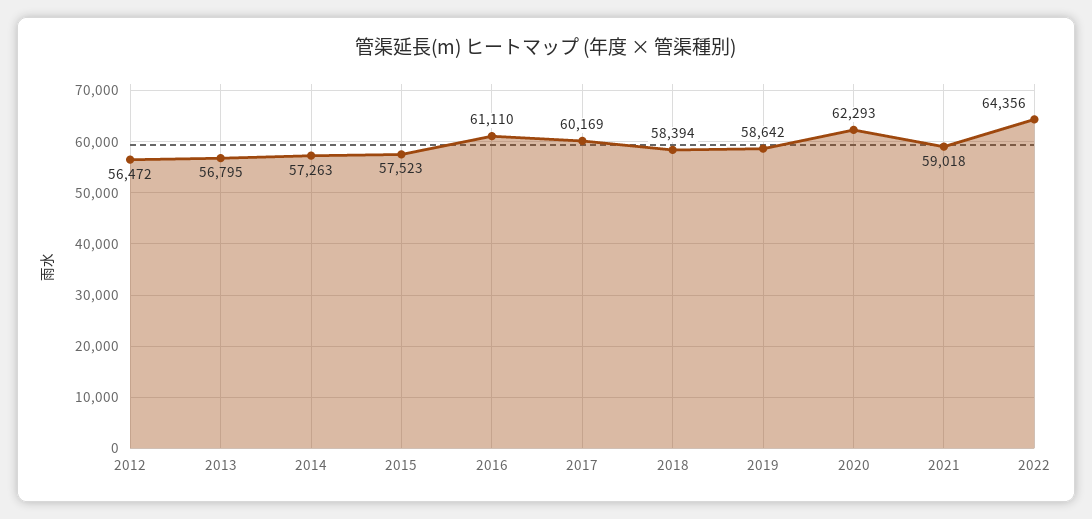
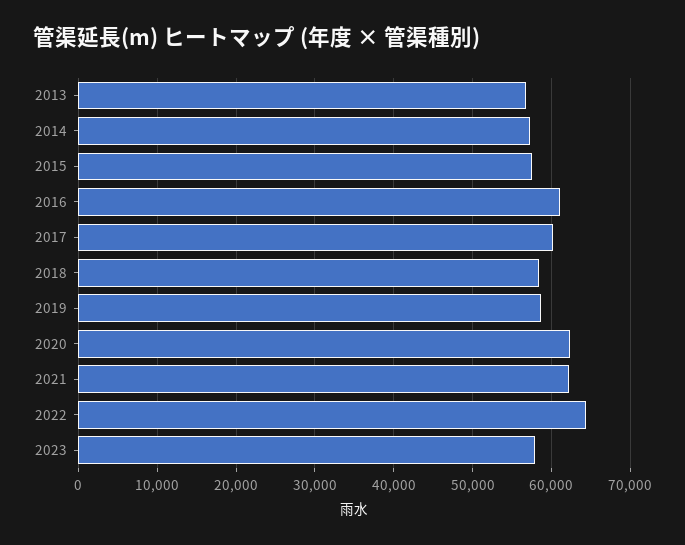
2012: 56472 -> none
2021: 59018 -> 62000
2023: none -> 58000

